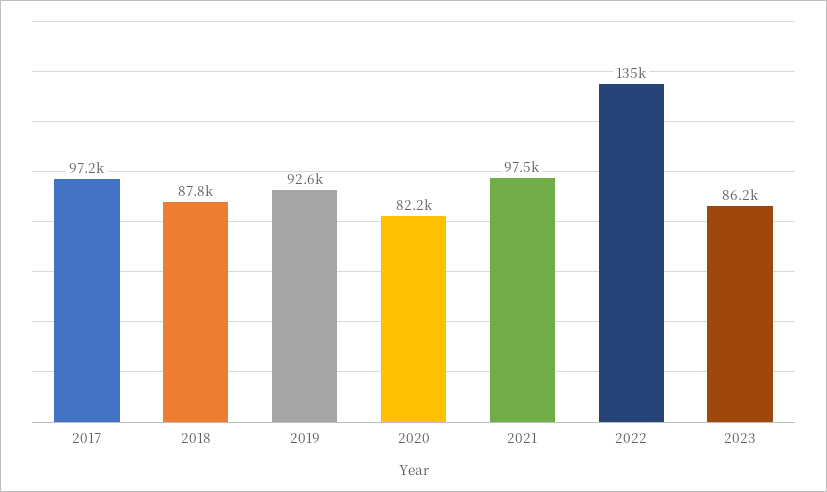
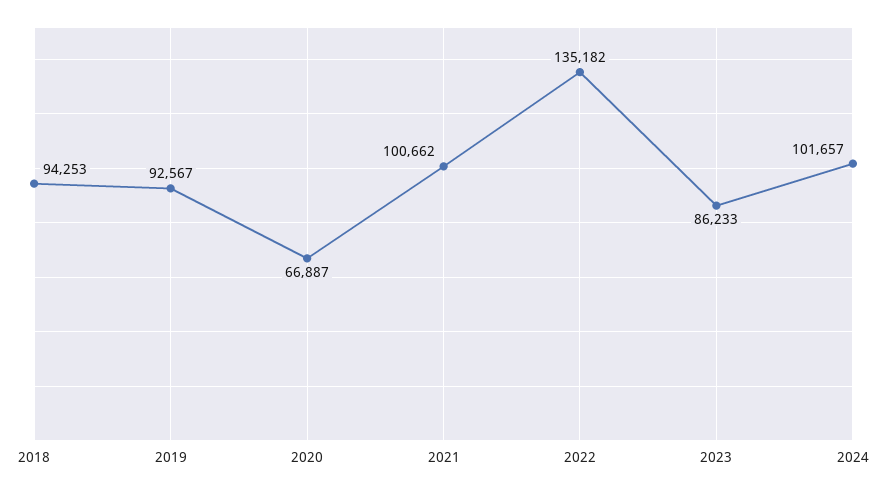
2017: 97200 -> none
2018: 87800 -> 94253
2020: 82200 -> 66887
2021: 97500 -> 100662
2024: none -> 101657

